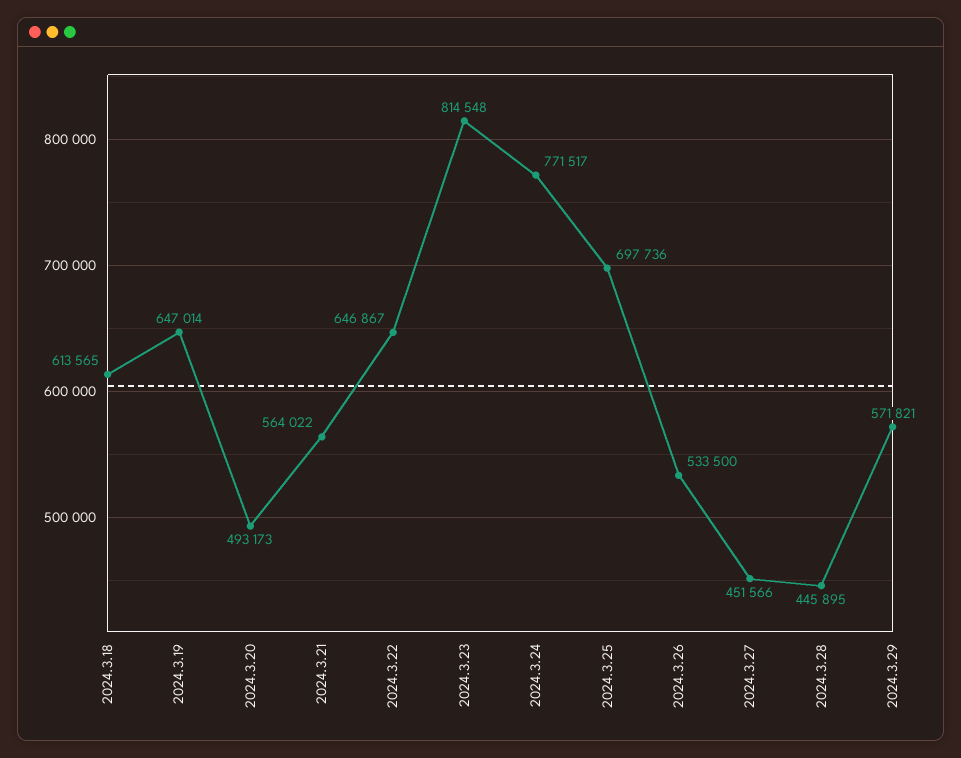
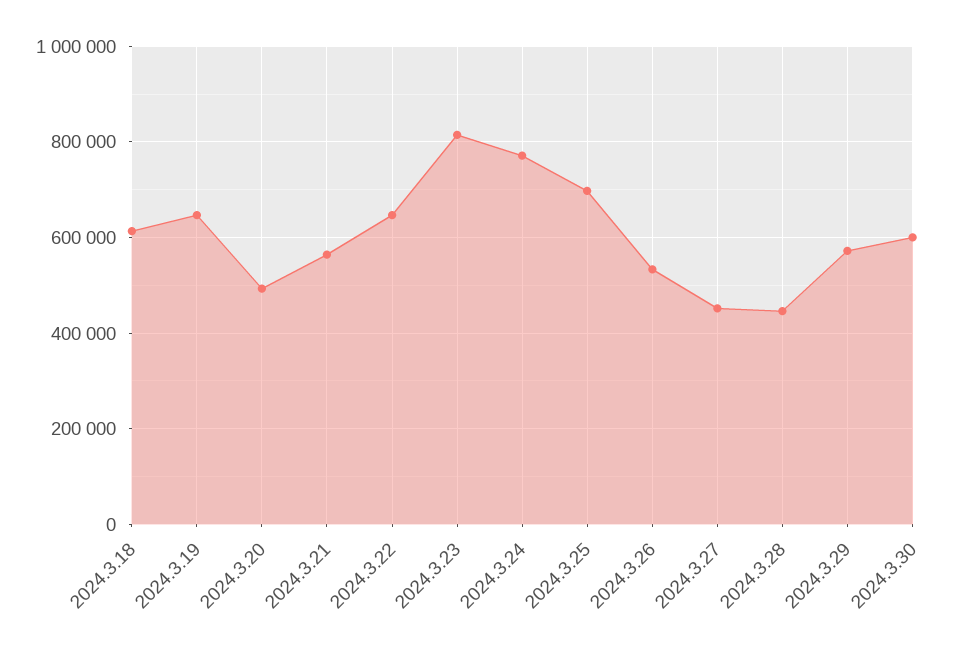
2024.3.30: none -> 600000

